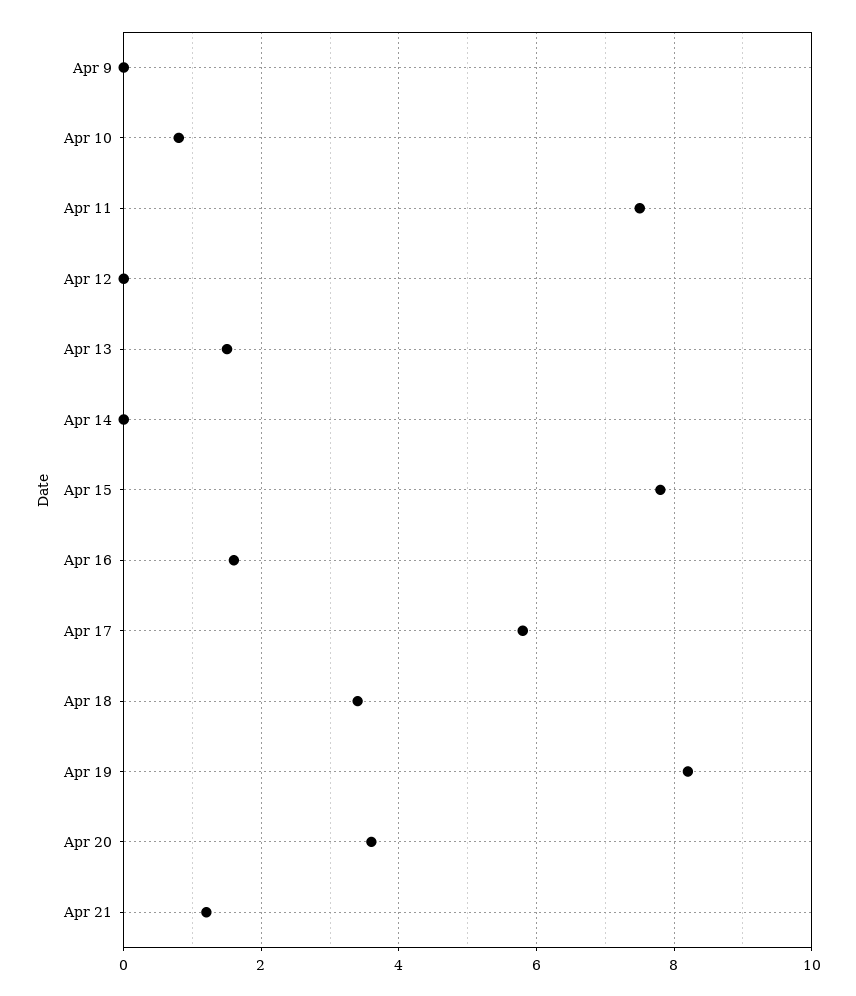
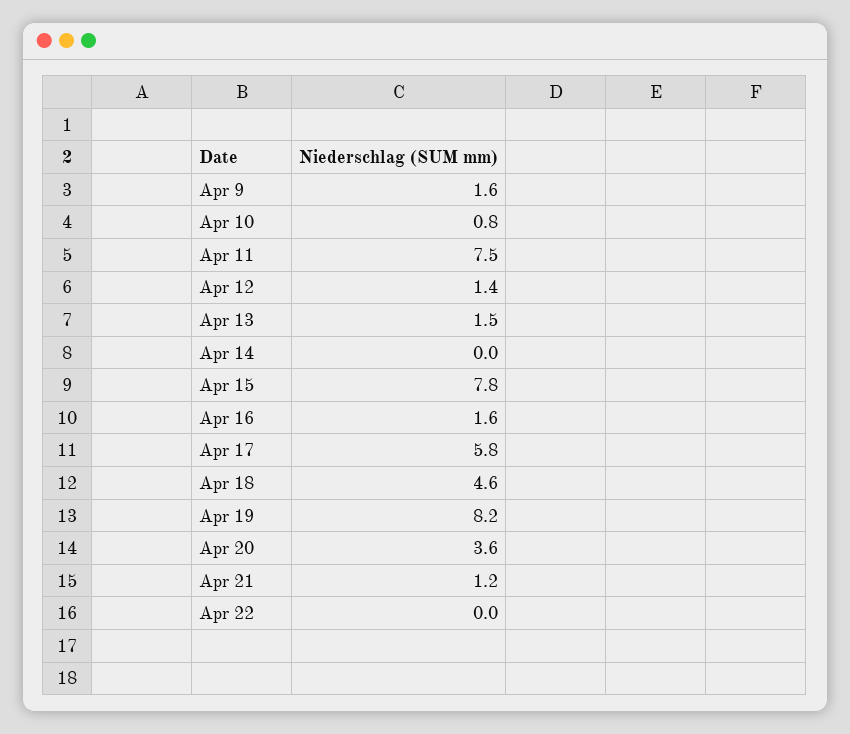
Apr 9: 0 -> 1.6
Apr 12: 0 -> 1.4
Apr 18: 3.5 -> 4.6
Apr 22: none -> 0

